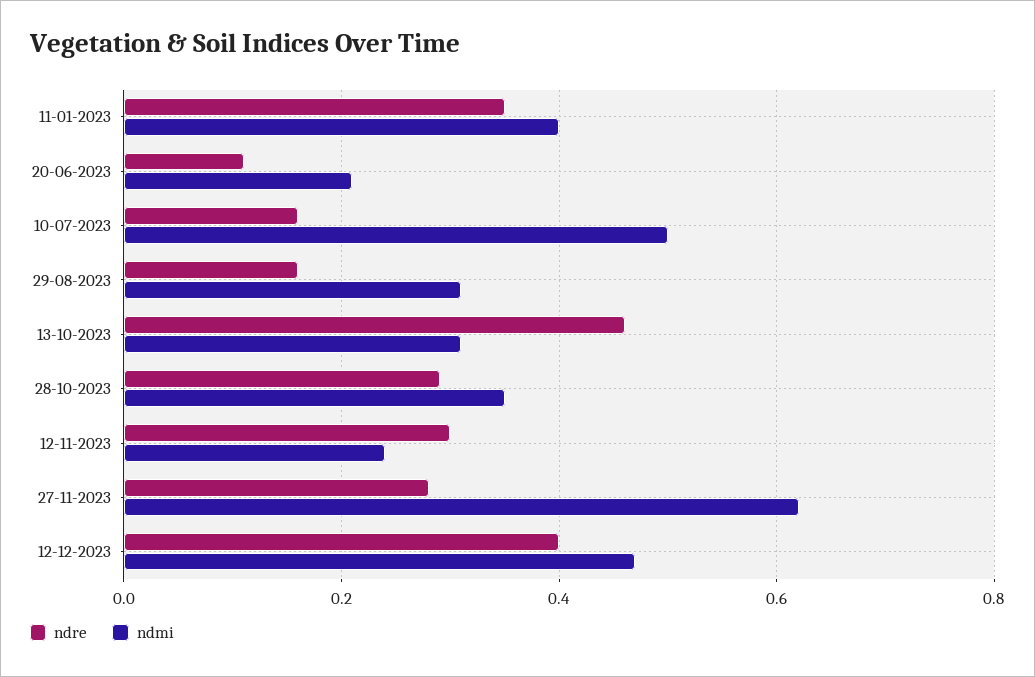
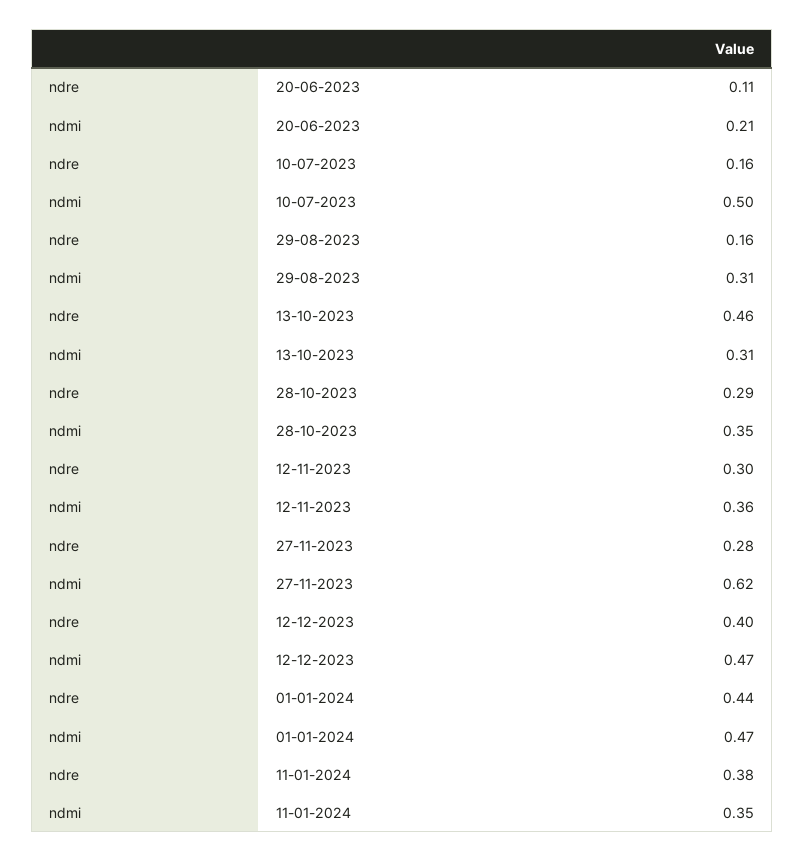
ndre, 11-01-2023: 0.35 -> none
ndmi, 11-01-2023: 0.4 -> none
ndmi, 12-11-2023: 0.25 -> 0.36
ndre, 01-01-2024: none -> 0.44
ndmi, 01-01-2024: none -> 0.47
ndre, 11-01-2024: none -> 0.38
ndmi, 11-01-2024: none -> 0.35

